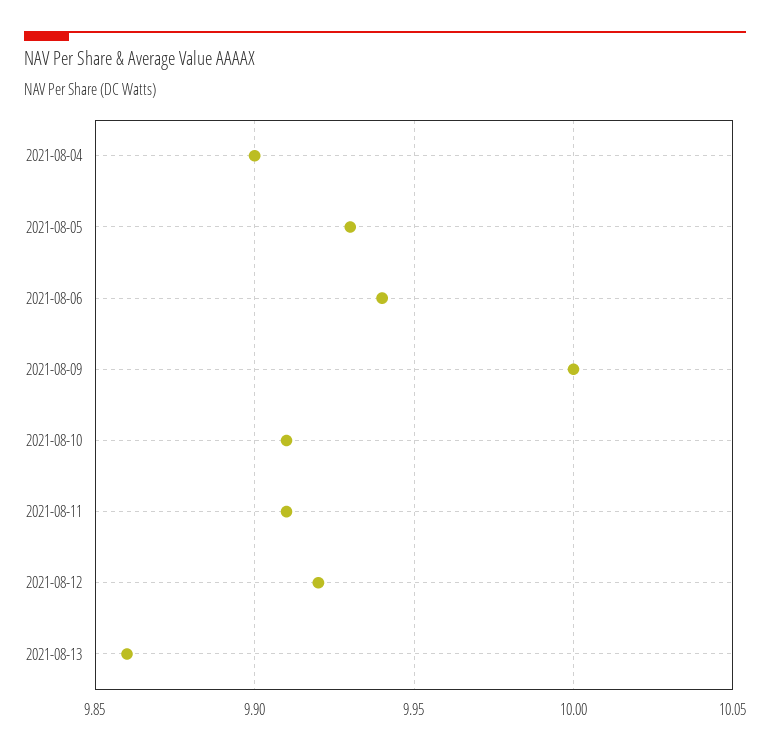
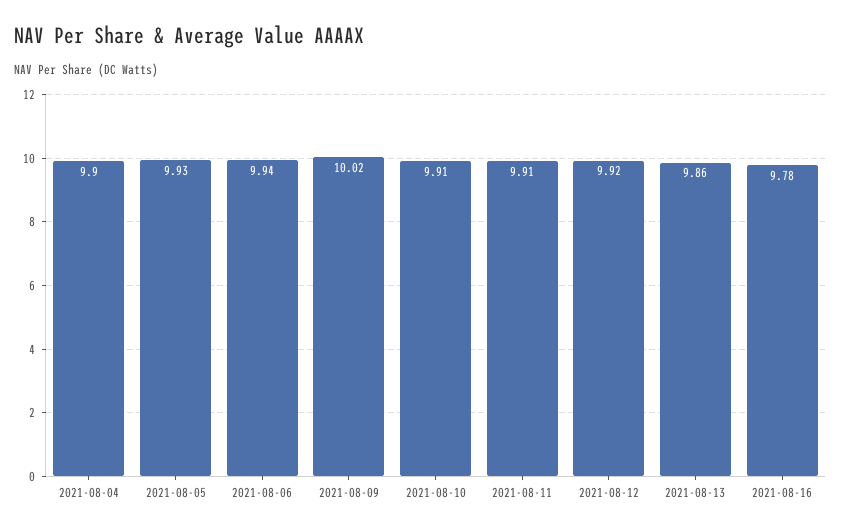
2021-08-09: 10 -> 10.02
2021-08-16: none -> 9.78

